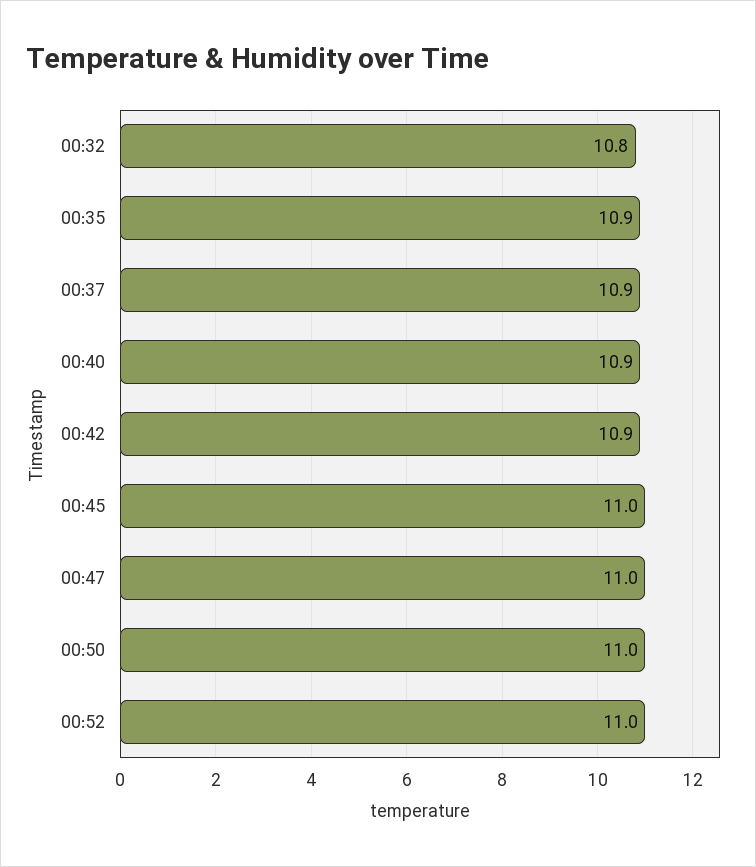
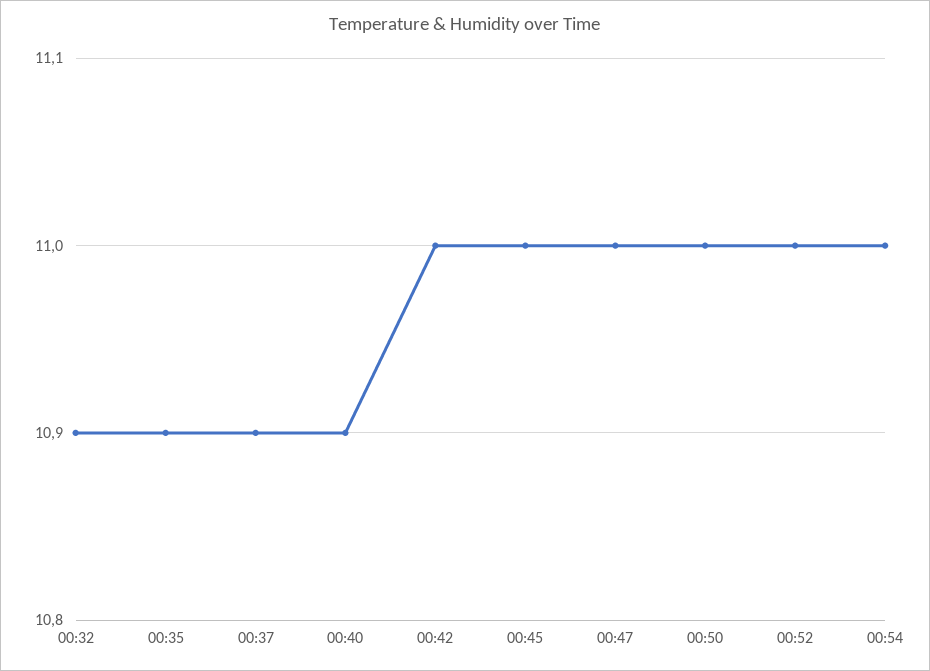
00:32: 10.8 -> 10.9
00:42: 10.9 -> 11
00:54: none -> 11

